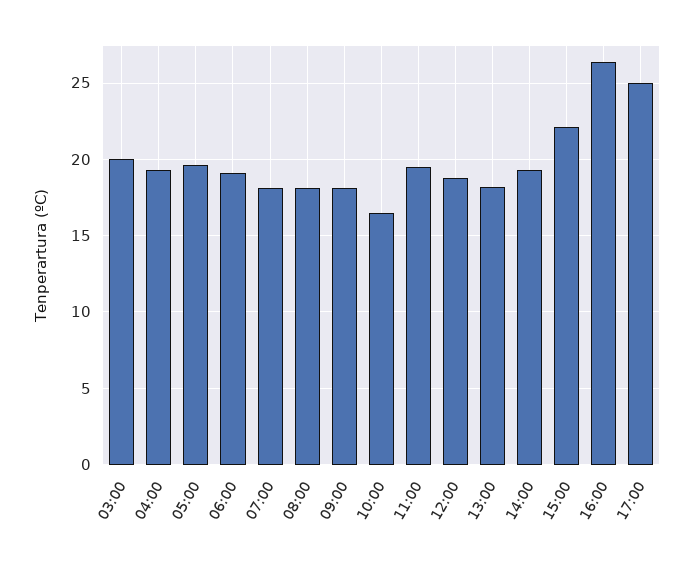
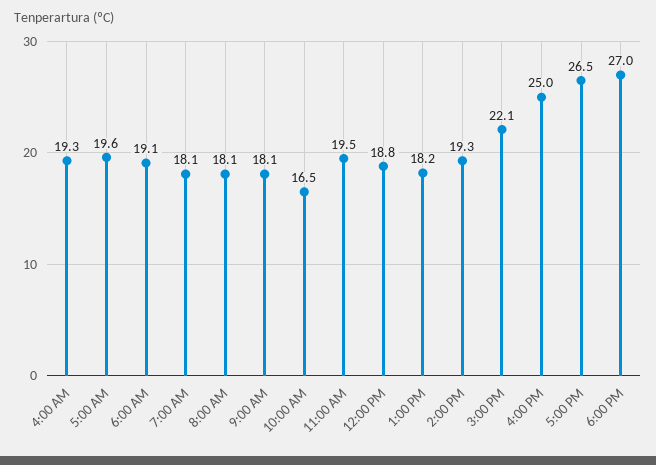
03:00: 20 -> none
16:00: 26.5 -> 25
17:00: 25 -> 26.5
6:00 PM: none -> 27

